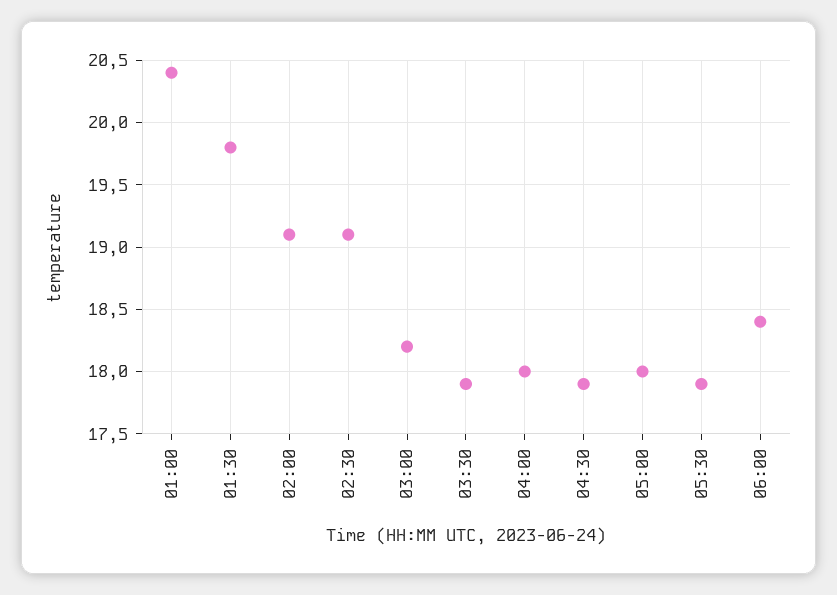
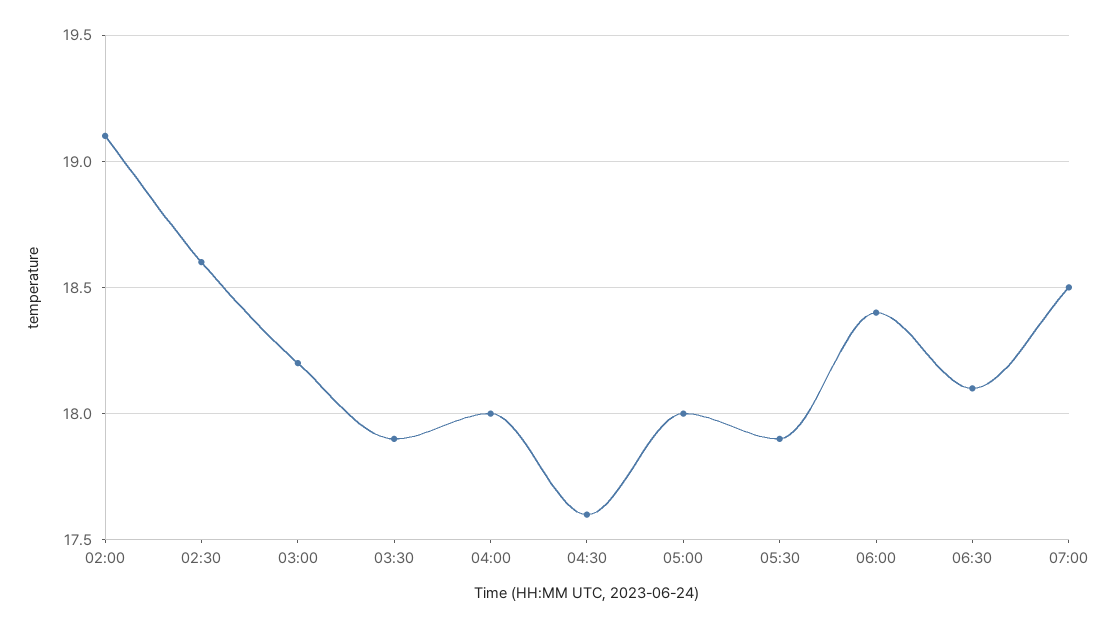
01:00: 20.4 -> none
01:30: 19.8 -> none
02:30: 19.1 -> 18.6
04:30: 17.9 -> 17.6
06:30: none -> 18.1
07:00: none -> 18.5

